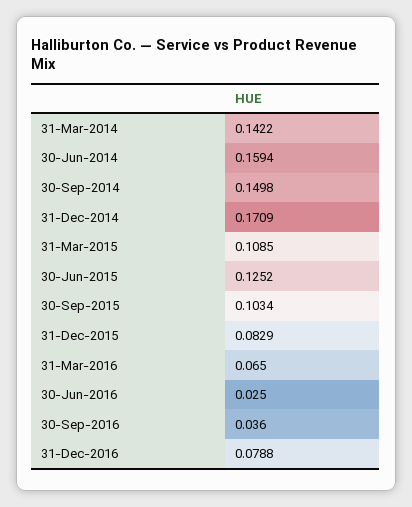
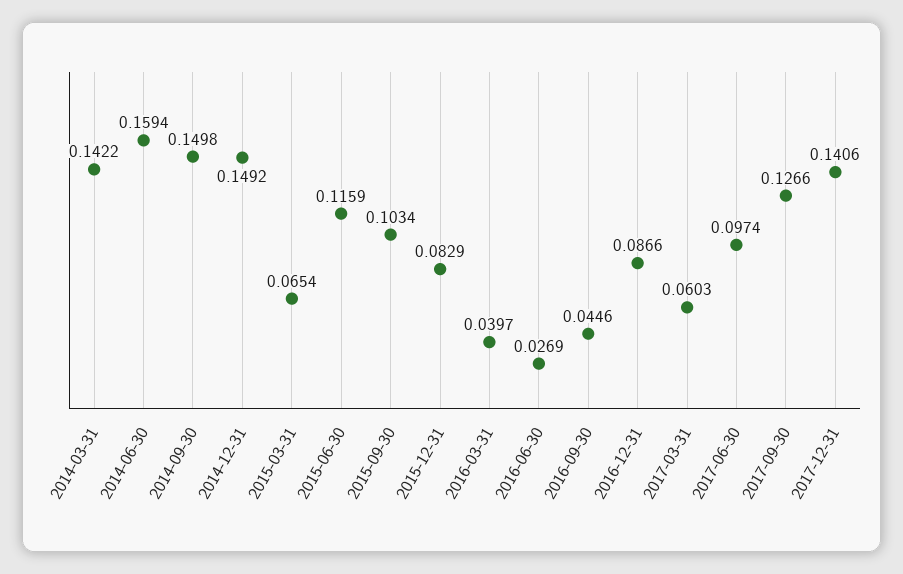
31-Dec-2014: 0.1709 -> 0.1492
31-Mar-2015: 0.1085 -> 0.0654
30-Jun-2015: 0.1252 -> 0.1159
31-Mar-2016: 0.065 -> 0.0397
30-Jun-2016: 0.025 -> 0.0269
30-Sep-2016: 0.036 -> 0.0446
31-Dec-2016: 0.0788 -> 0.0866
2017-03-31: none -> 0.0603
2017-06-30: none -> 0.0974
2017-09-30: none -> 0.1266
2017-12-31: none -> 0.1406

